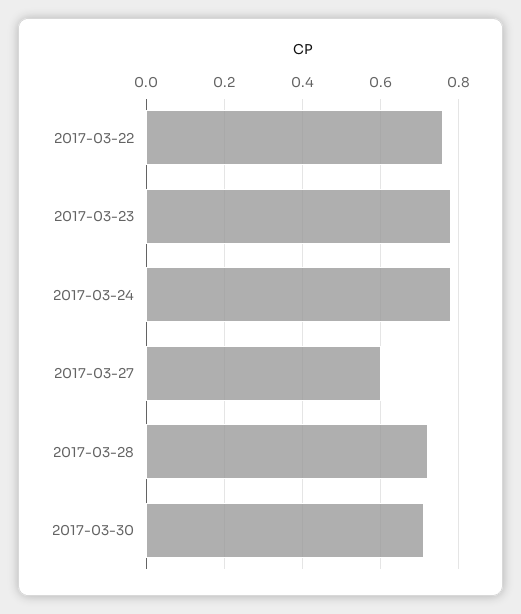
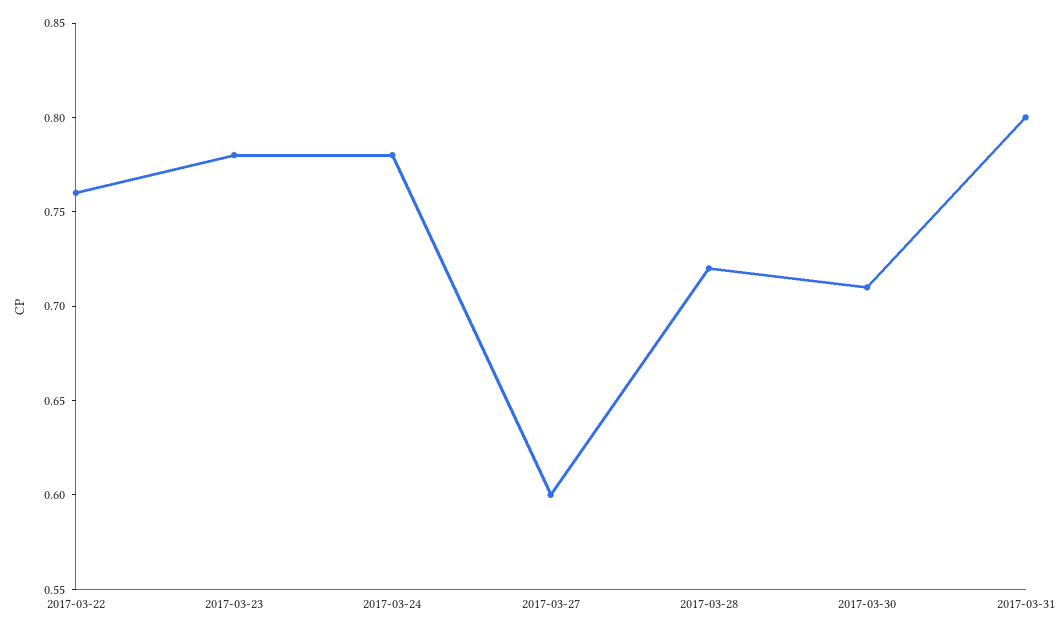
2017-03-31: none -> 0.8

